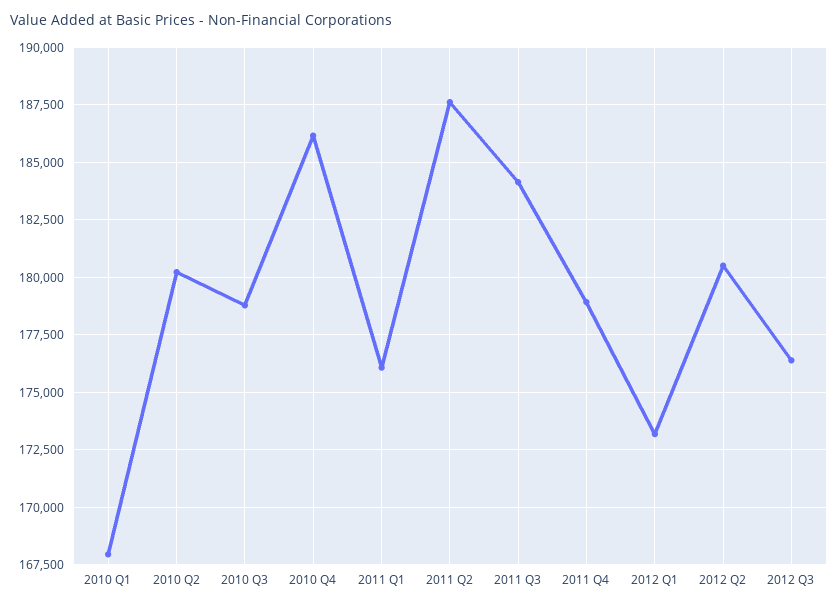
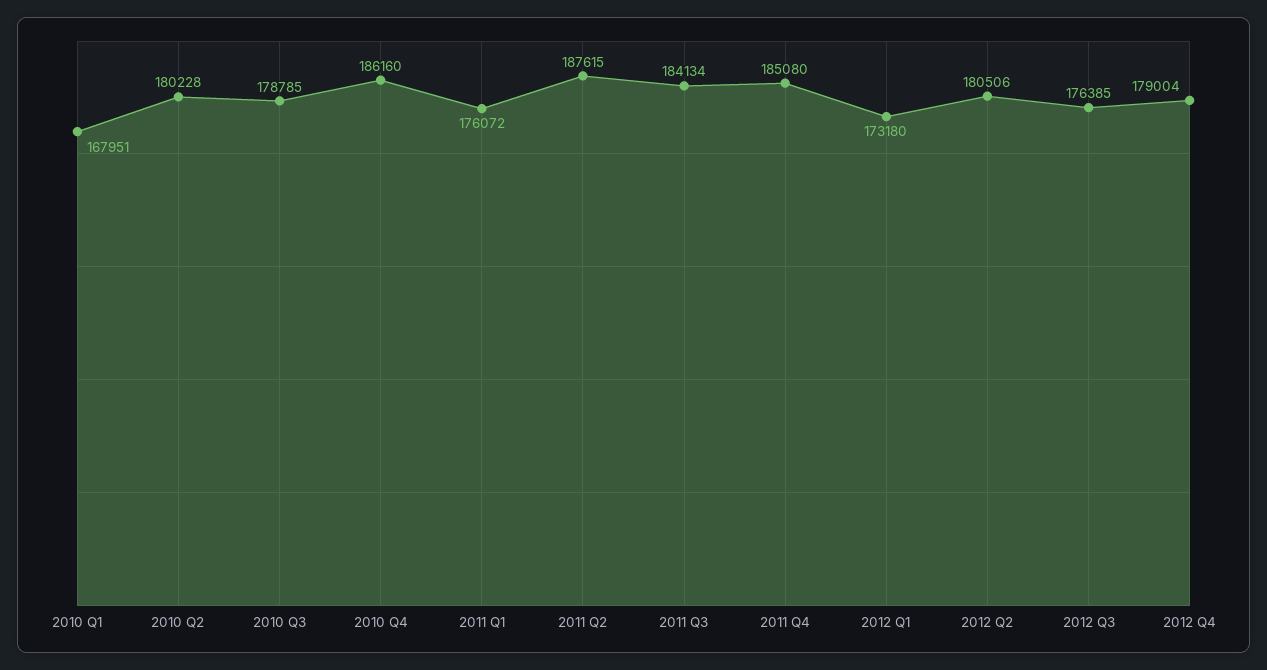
2011 Q4: 179000 -> 185080
2012 Q4: none -> 179004

